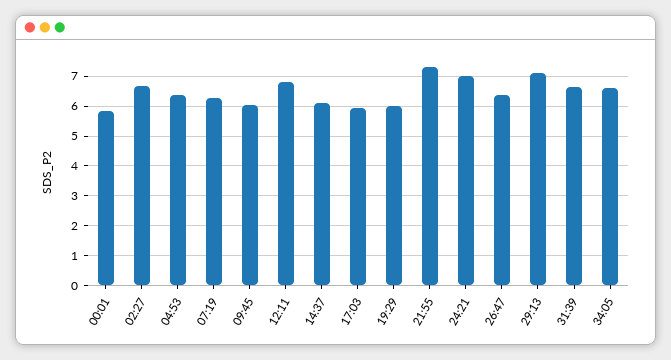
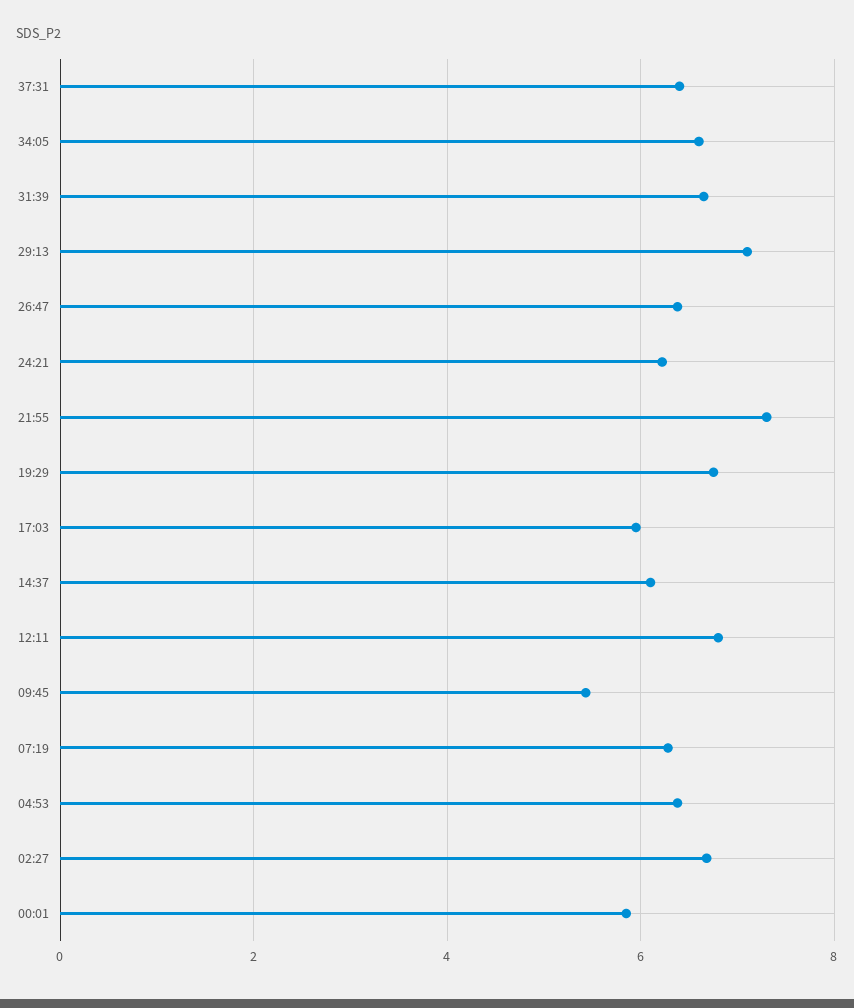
09:45: 6 -> 5.4
19:29: 6 -> 6.8
24:21: 7 -> 6.2
37:31: none -> 6.4

